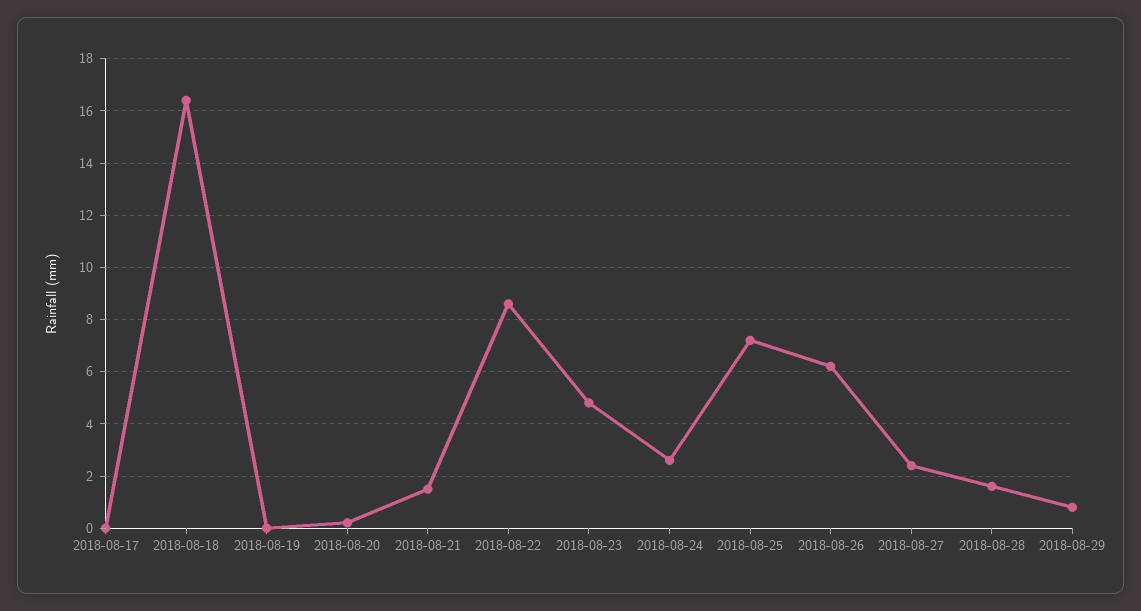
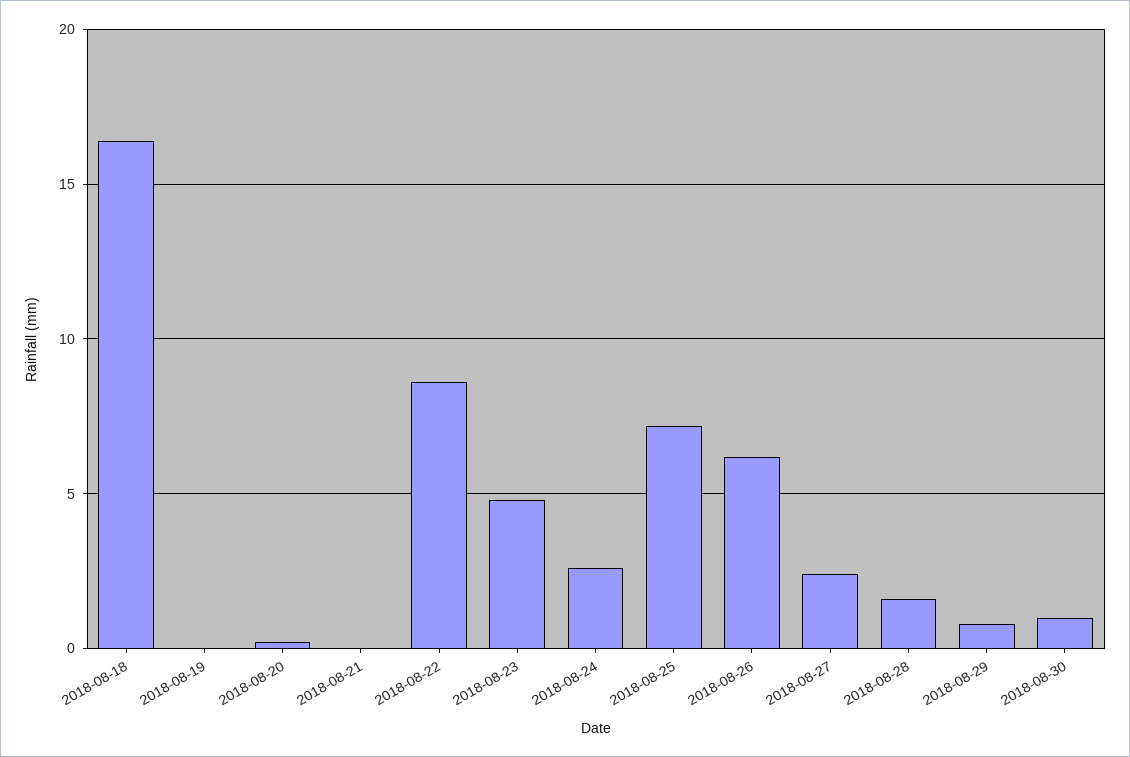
2018-08-17: 0 -> none
2018-08-21: 1.5 -> 0
2018-08-30: none -> 1

